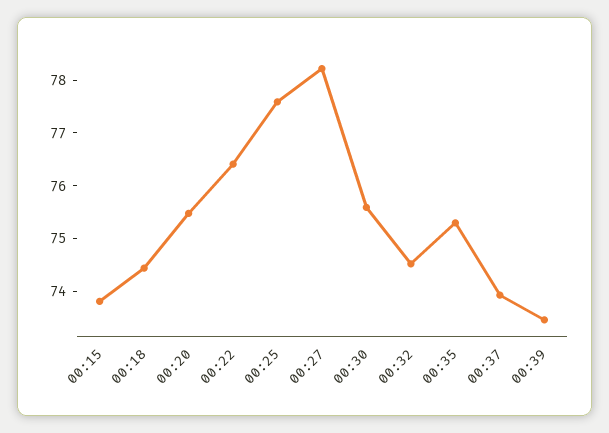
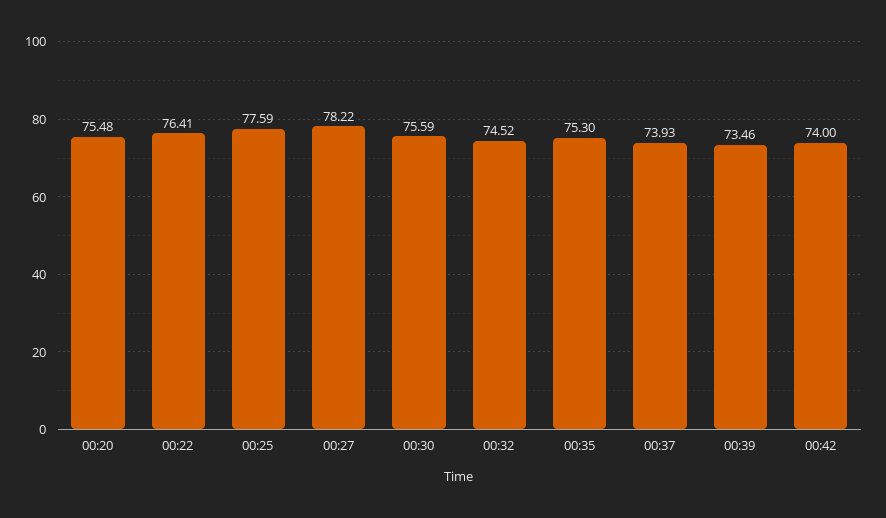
00:15: 73.8 -> none
00:18: 74.4 -> none
00:42: none -> 74

